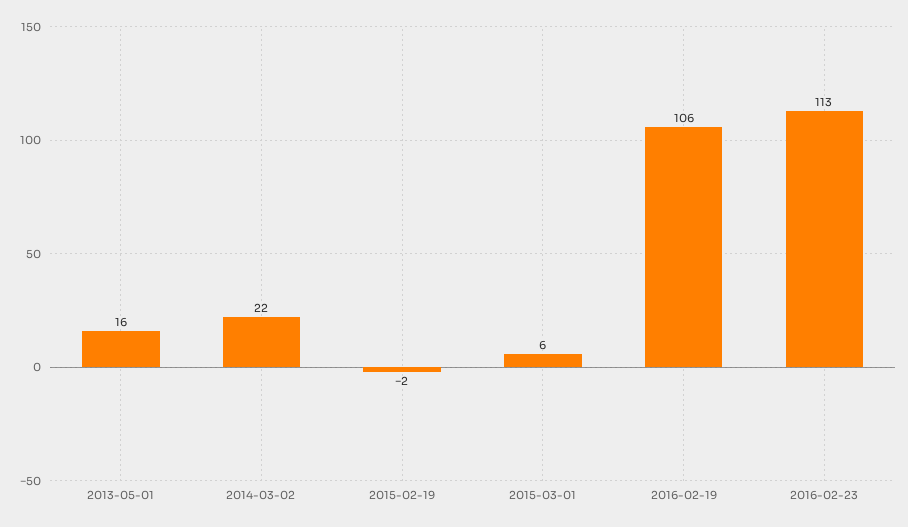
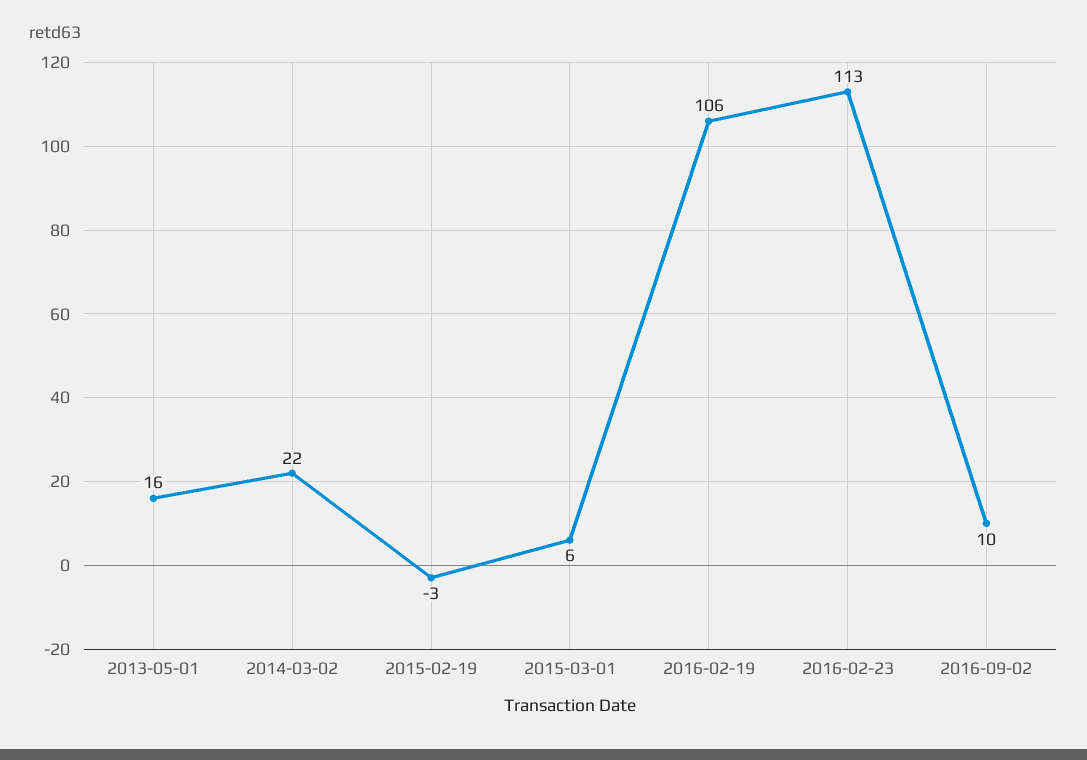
2015-02-19: -2 -> -3
2016-09-02: none -> 10

